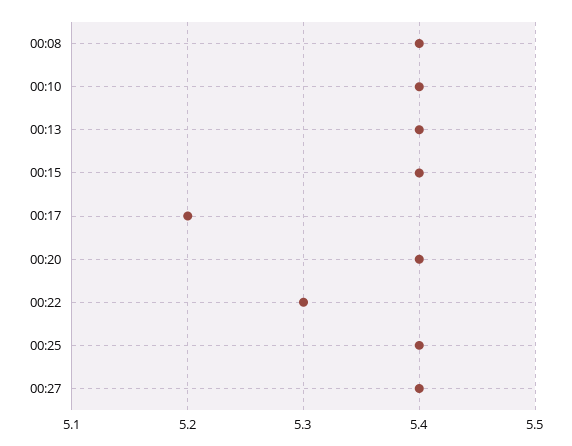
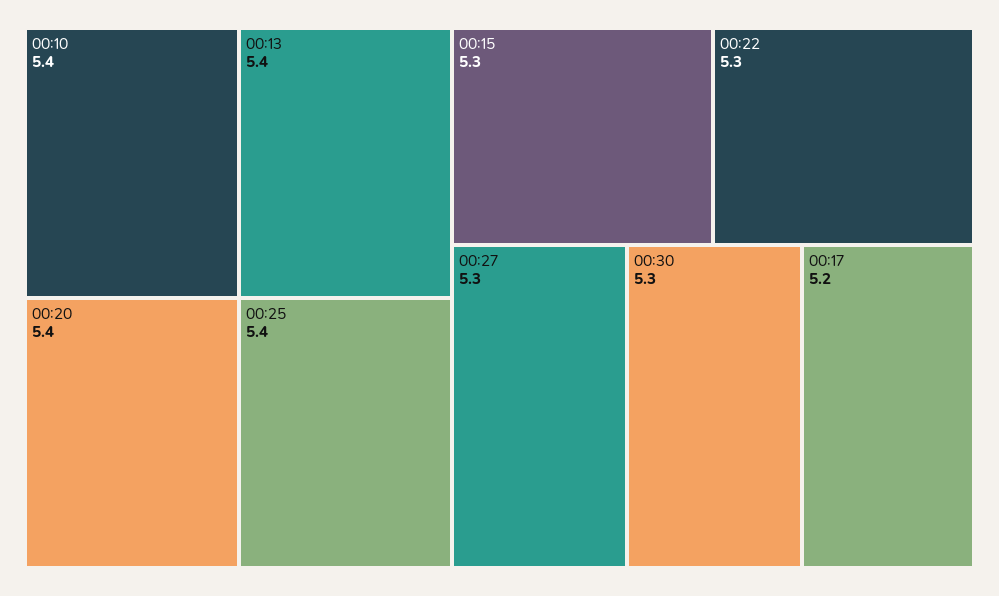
00:08: 5.4 -> none
00:15: 5.4 -> 5.3
00:27: 5.4 -> 5.3
00:30: none -> 5.3

